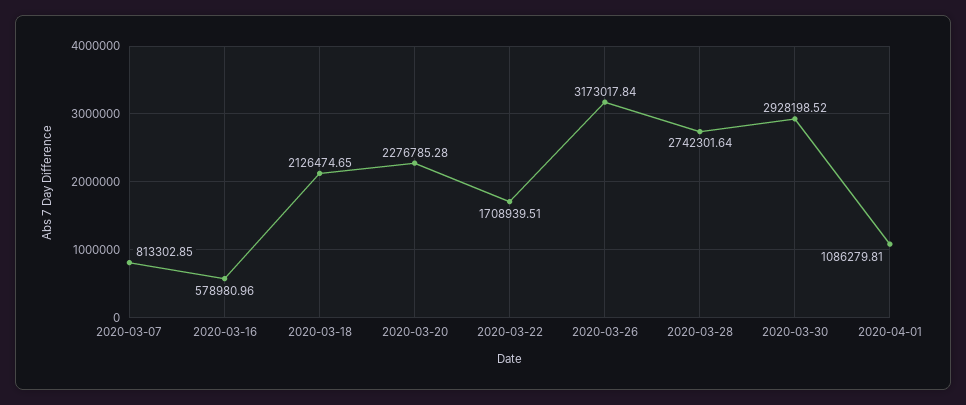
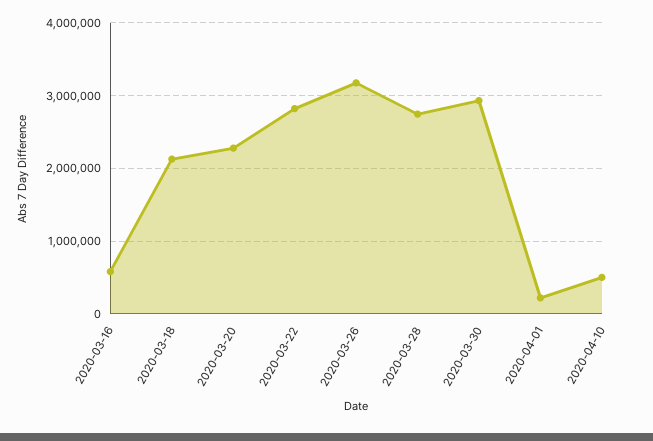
2020-03-07: 813302.85 -> none
2020-03-22: 1708939.51 -> 2800000
2020-04-01: 1086279.81 -> 200000
2020-04-10: none -> 500000

